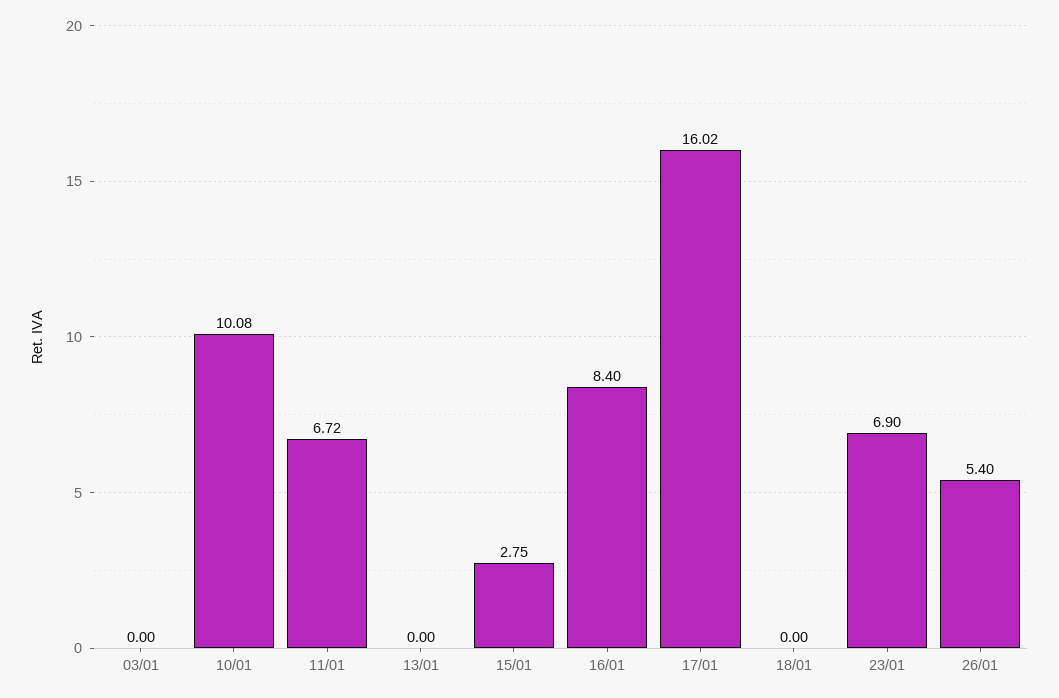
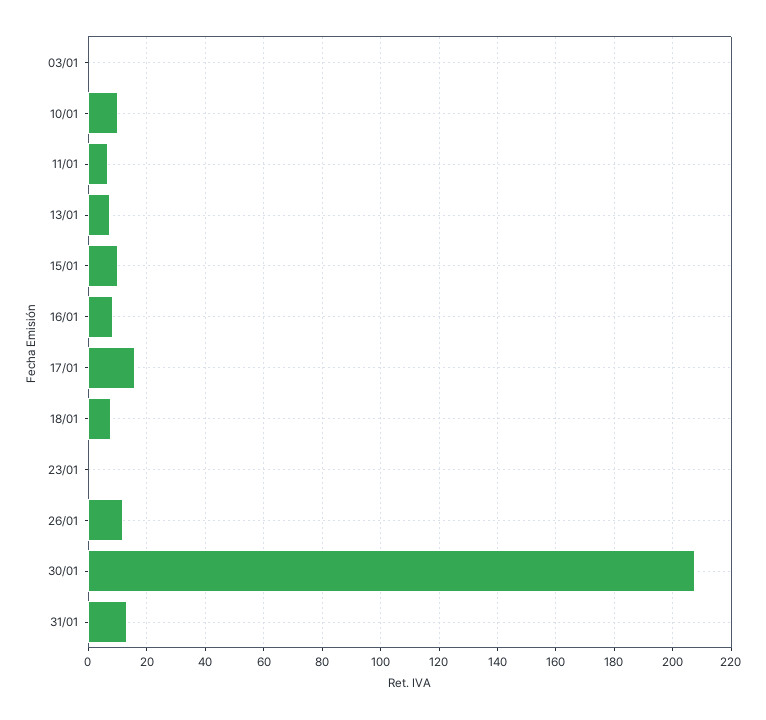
13/01: 0 -> 7.5
15/01: 2.75 -> 10
18/01: 0 -> 7.5
23/01: 6.9 -> 0
26/01: 5.4 -> 12.5
30/01: none -> 207.5
31/01: none -> 12.5

